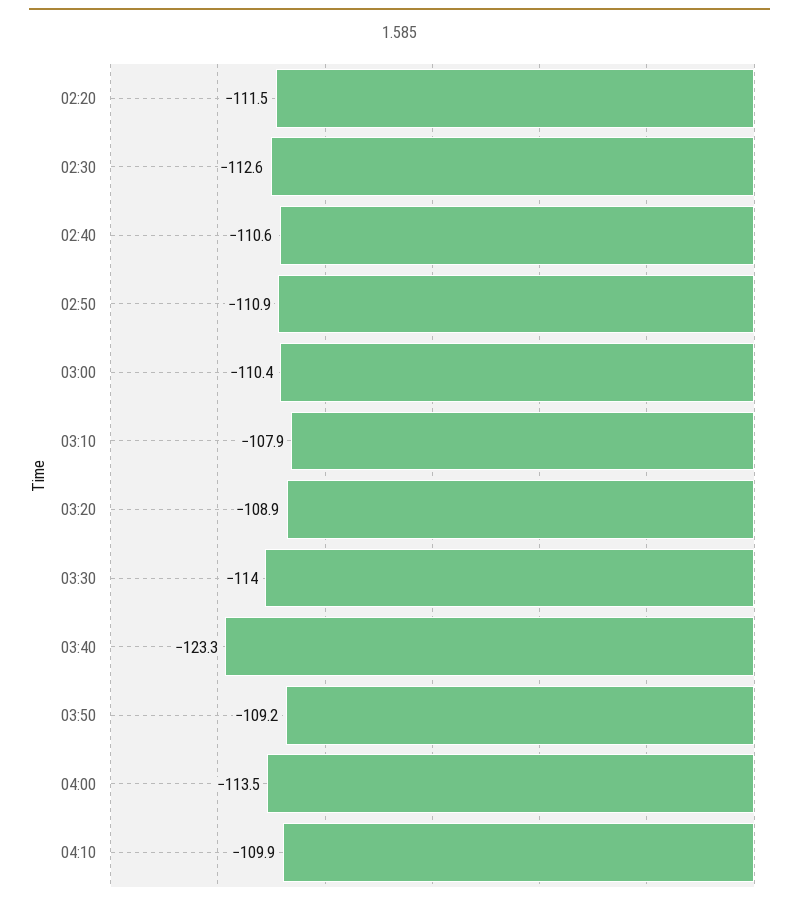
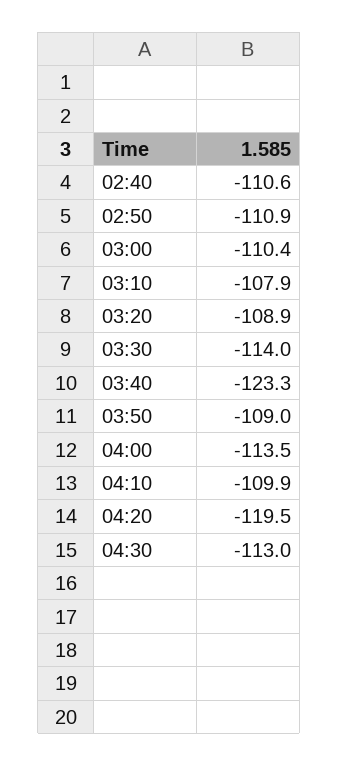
02:20: -111.5 -> none
02:30: -112.6 -> none
03:50: -109.2 -> -109
04:20: none -> -119.5
04:30: none -> -113

